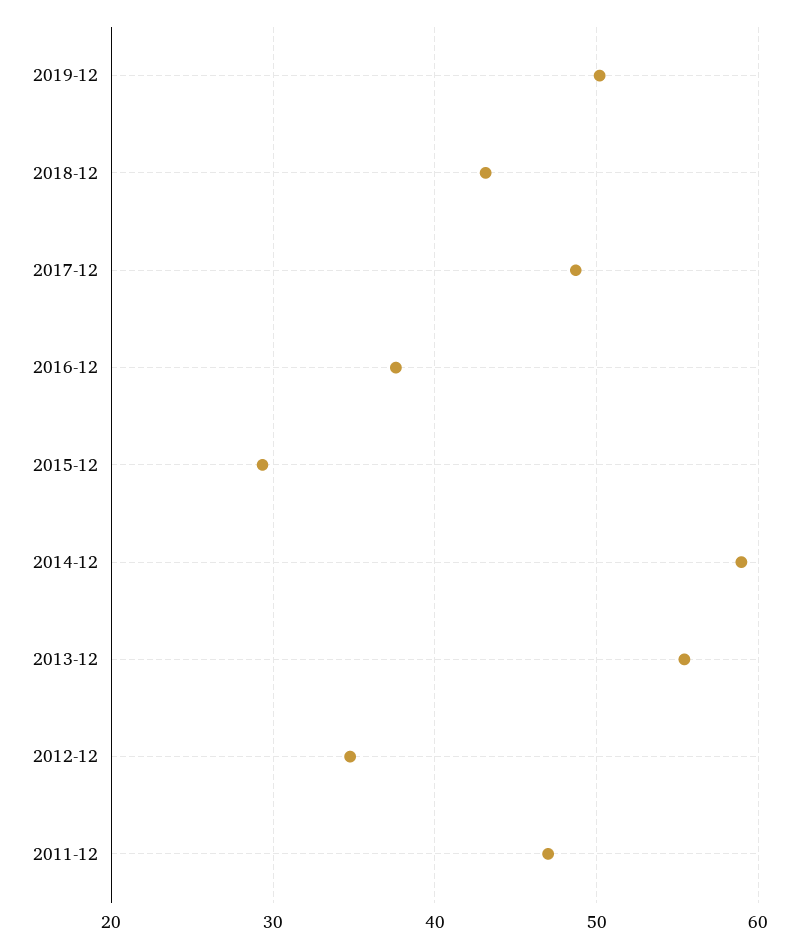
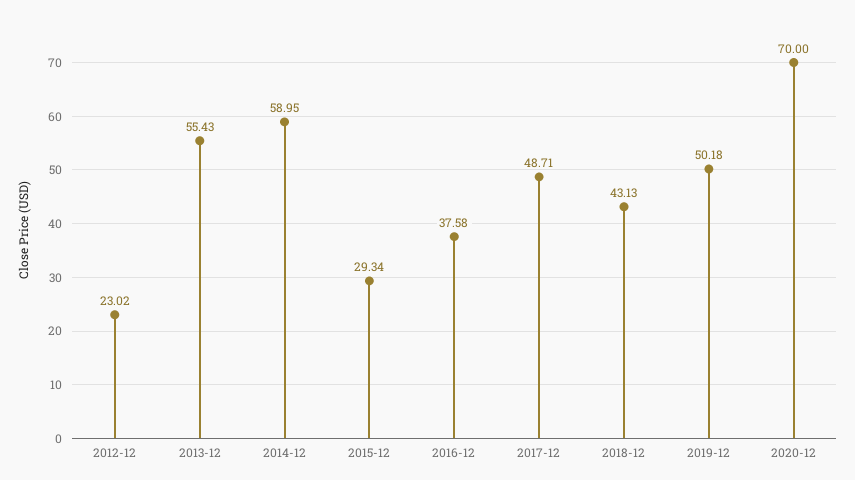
2012-12: 35 -> 23.02
2011-12: 47 -> none
2020-12: none -> 70

